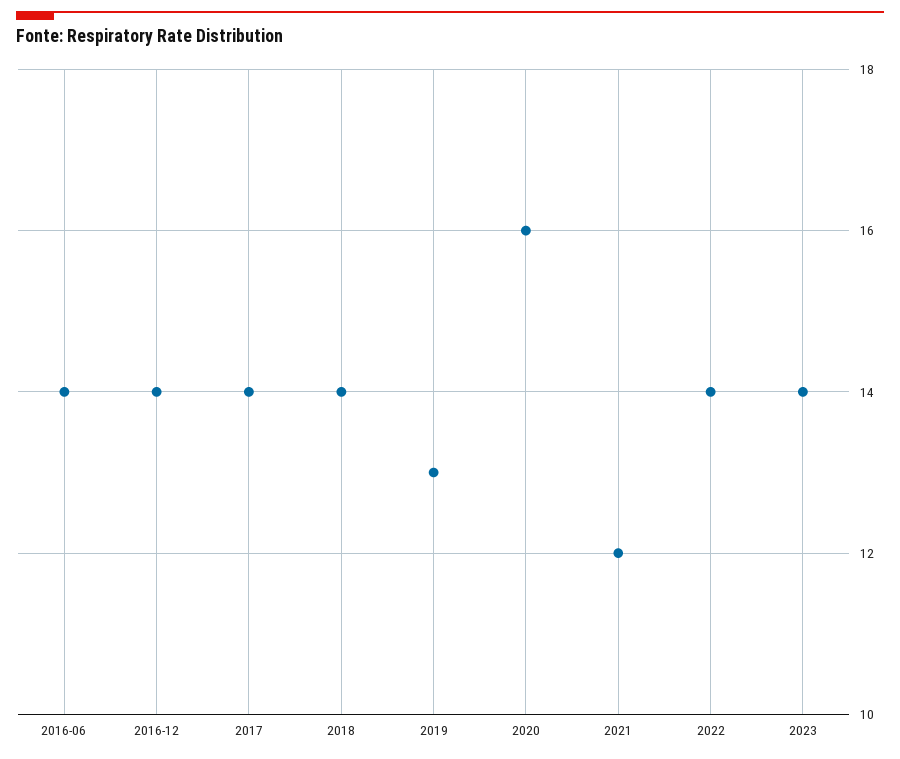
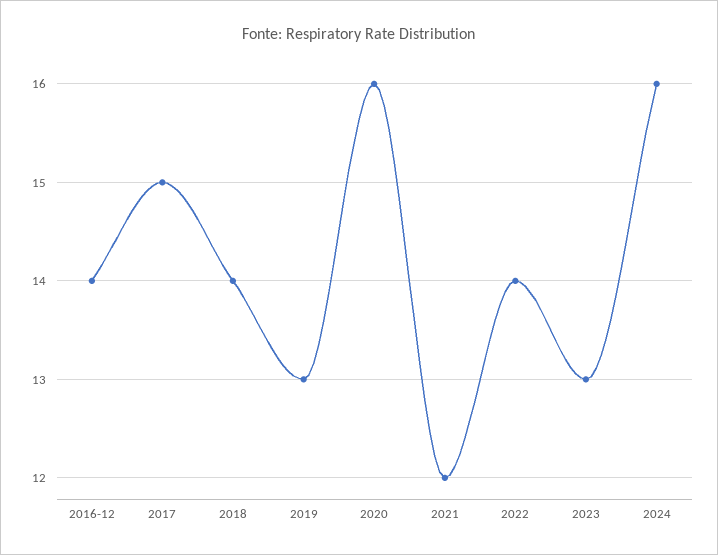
2016-06: 14 -> none
2017: 14 -> 15
2023: 14 -> 13
2024: none -> 16

